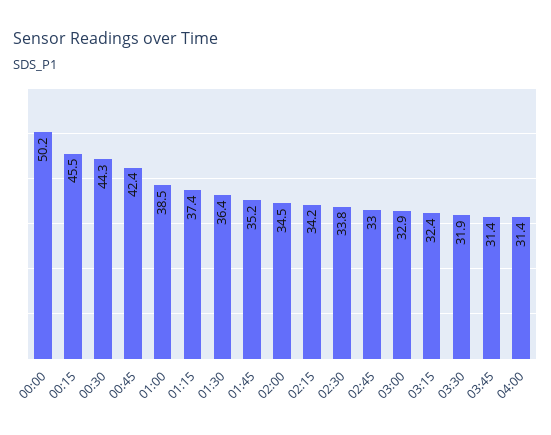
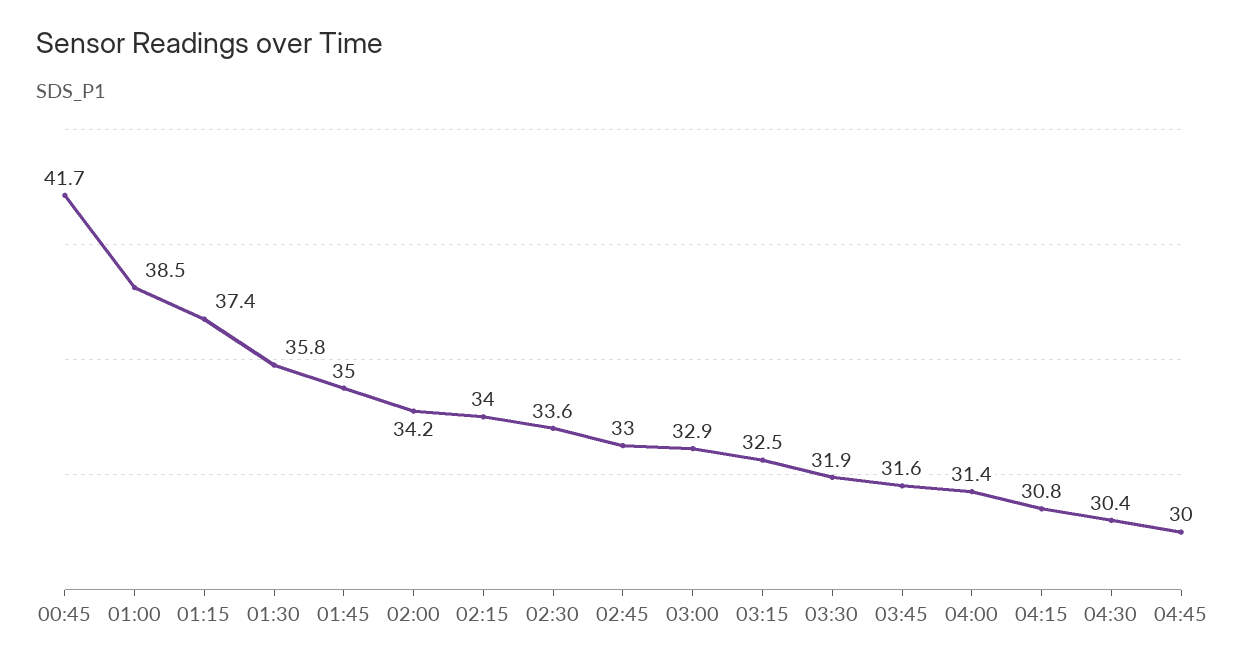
00:00: 50.2 -> none
00:15: 45.5 -> none
00:30: 44.3 -> none
00:45: 42.4 -> 41.7
01:30: 36.4 -> 35.8
01:45: 35.2 -> 35
02:00: 34.5 -> 34.2
02:15: 34.2 -> 34
02:30: 33.8 -> 33.6
03:15: 32.4 -> 32.5
03:45: 31.4 -> 31.6
04:15: none -> 30.8
04:30: none -> 30.4
04:45: none -> 30

